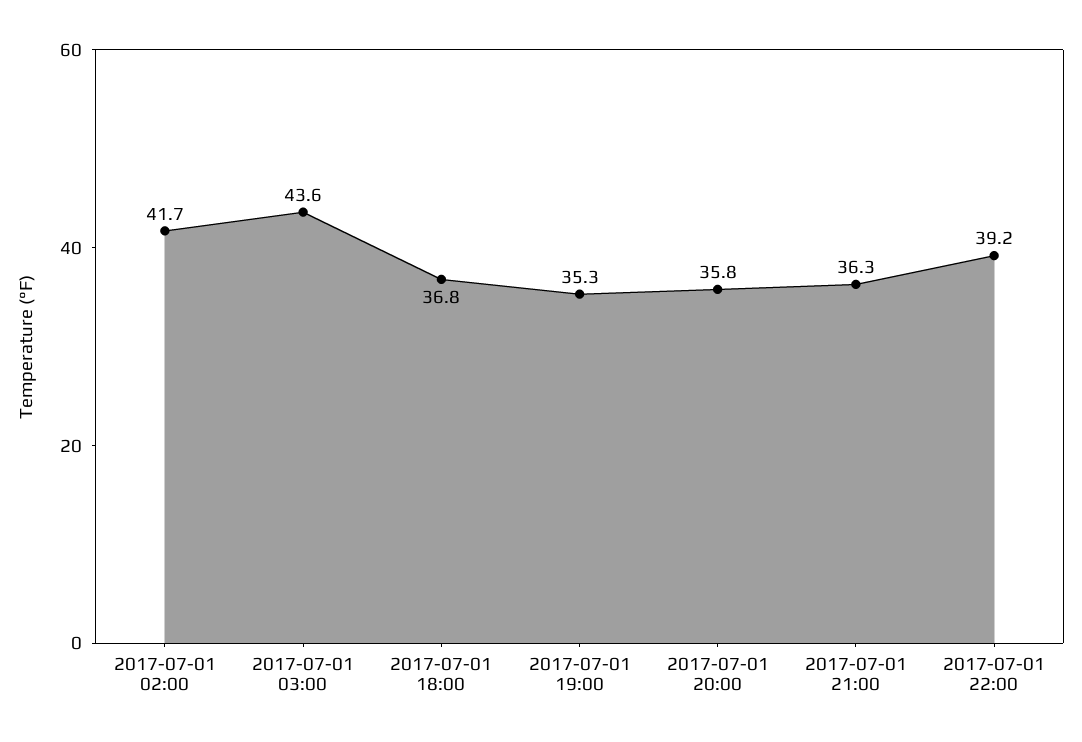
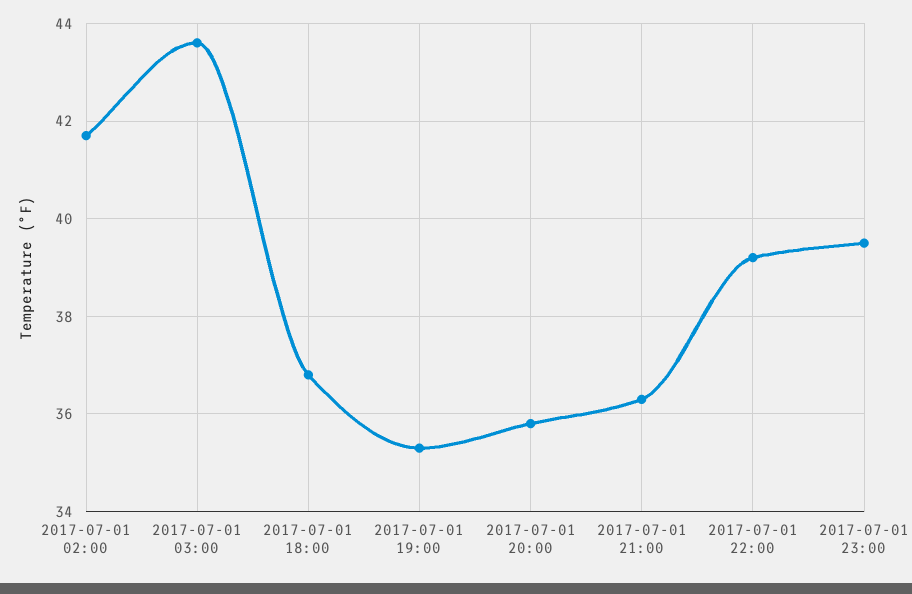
2017-07-01 23:00: none -> 39.5

